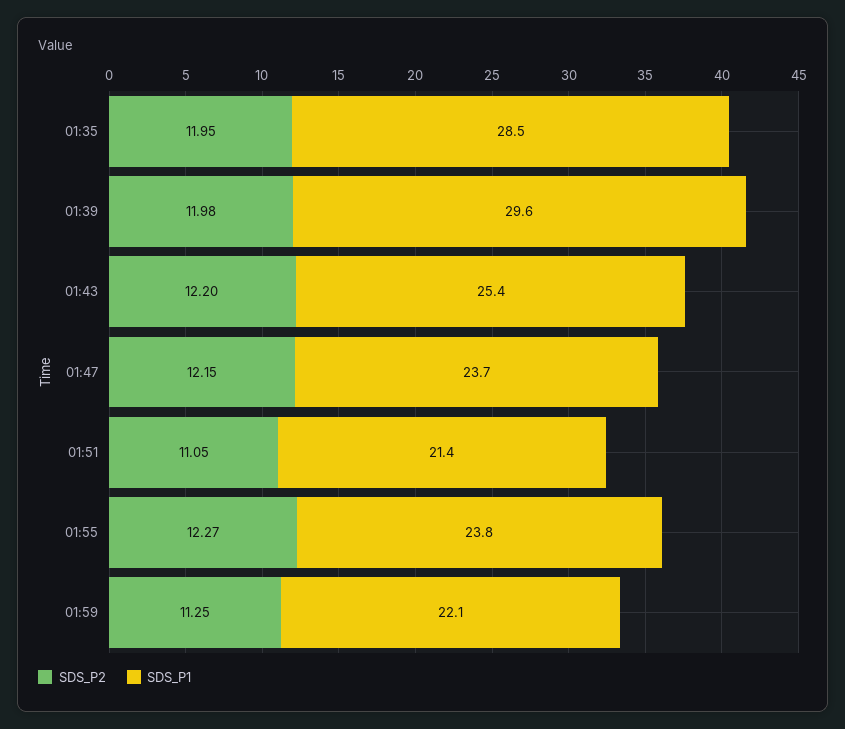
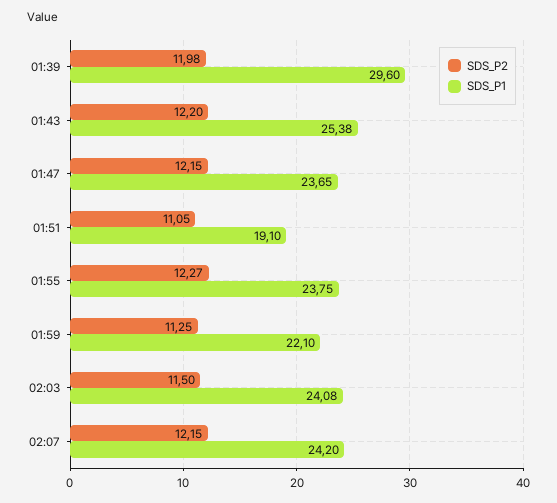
SDS_P2, 01:35: 11.95 -> none
SDS_P1, 01:35: 28.5 -> none
SDS_P1, 01:51: 21.4 -> 19.1
SDS_P2, 02:03: none -> 11.5
SDS_P1, 02:03: none -> 24.08
SDS_P2, 02:07: none -> 12.15
SDS_P1, 02:07: none -> 24.2

